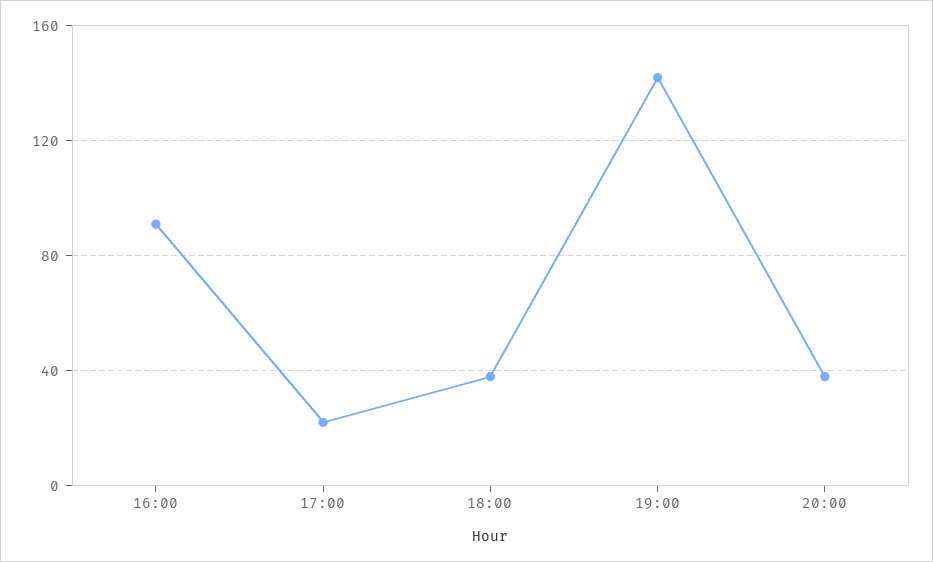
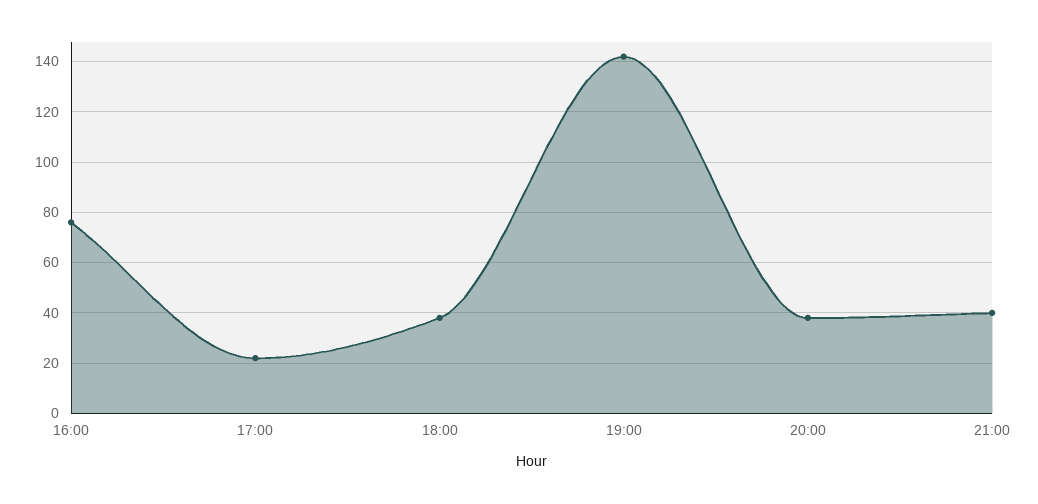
16:00: 90 -> 75
21:00: none -> 40

